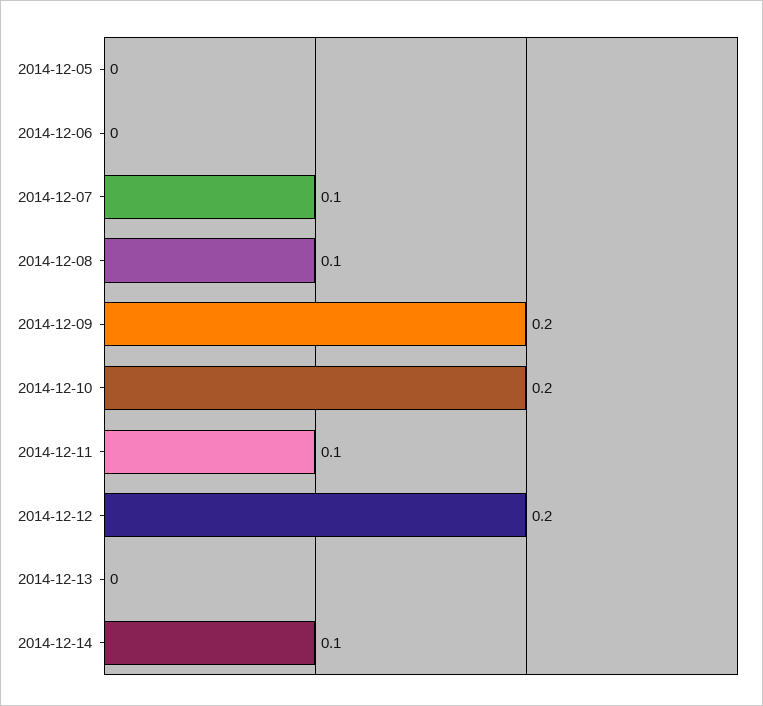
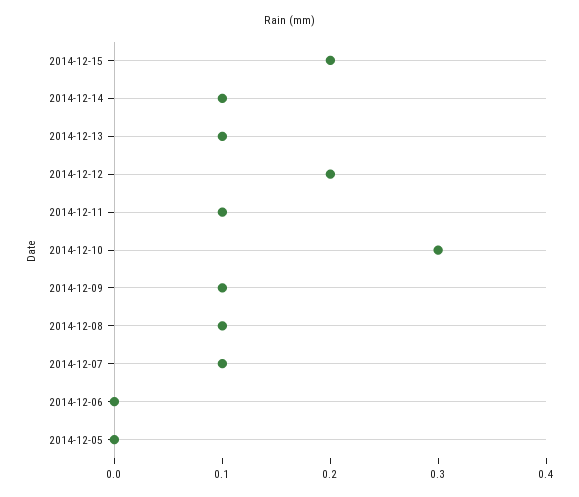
2014-12-09: 0.2 -> 0.1
2014-12-10: 0.2 -> 0.3
2014-12-13: 0 -> 0.1
2014-12-15: none -> 0.2

